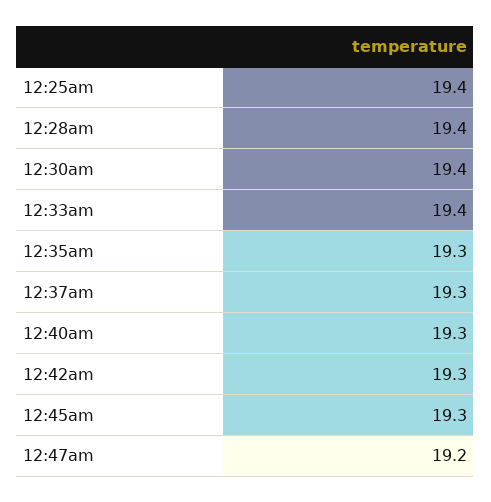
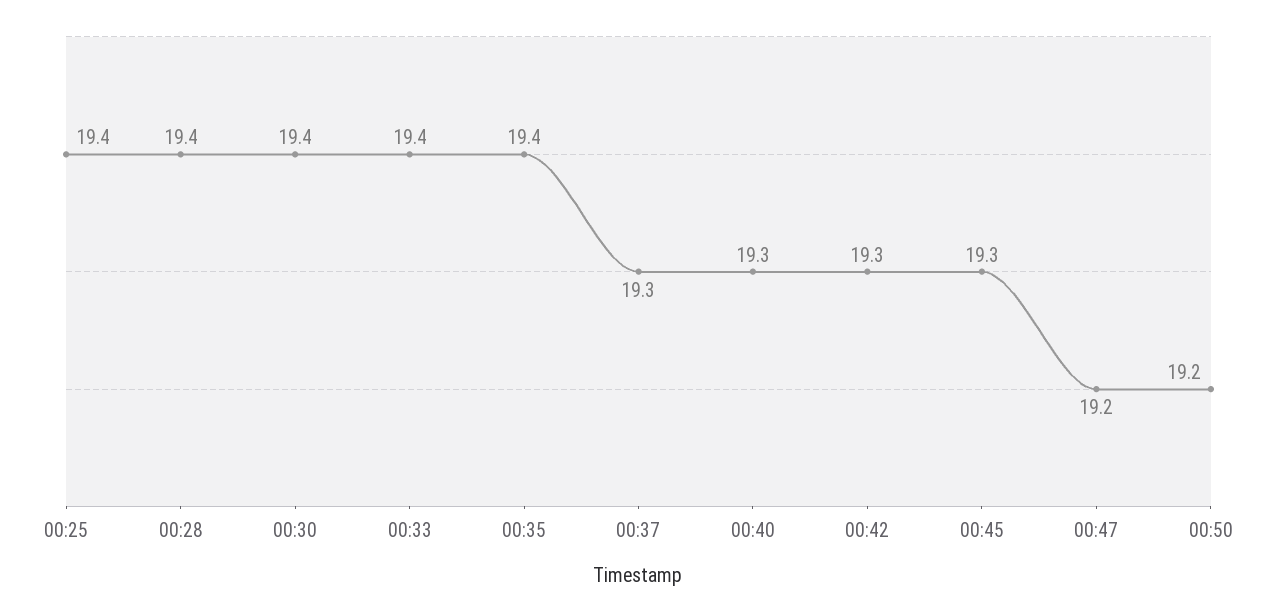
12:35am: 19.3 -> 19.4
00:50: none -> 19.2

